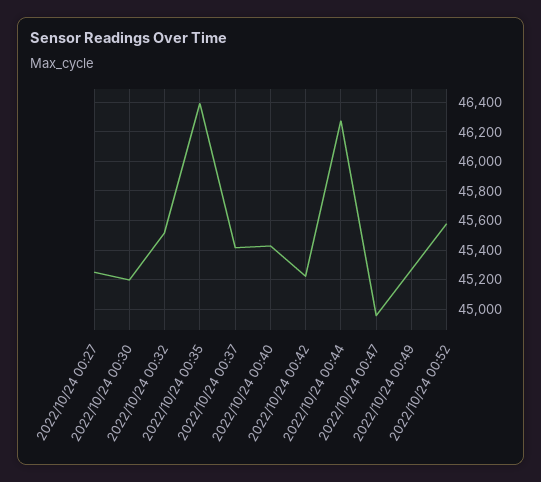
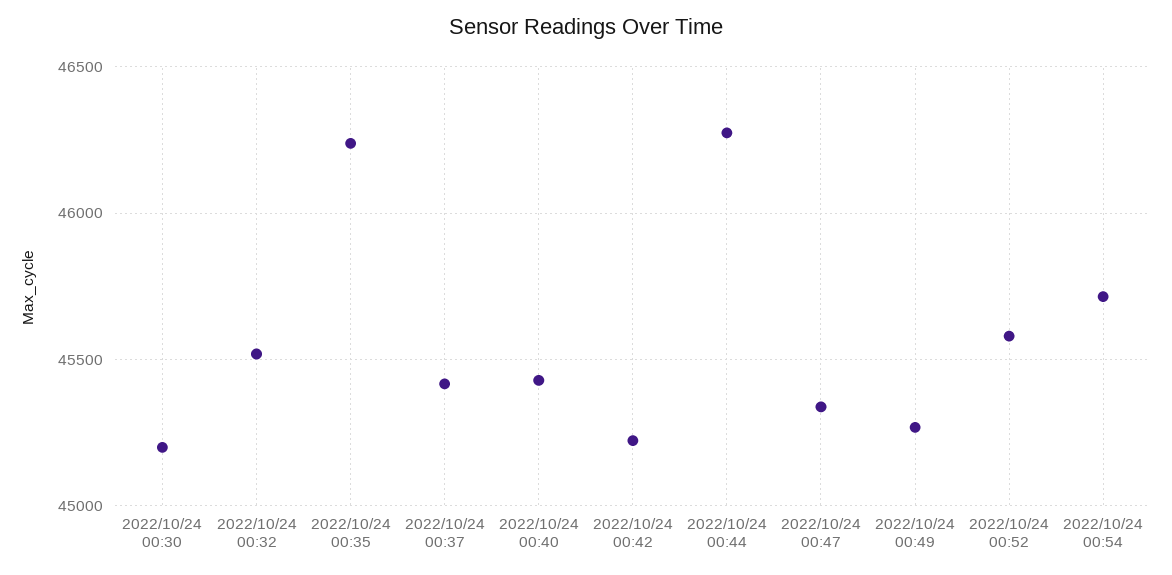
2022/10/24 00:27: 45250 -> none
2022/10/24 00:35: 46400 -> 46250
2022/10/24 00:47: 44950 -> 45350
2022/10/24 00:54: none -> 45700

